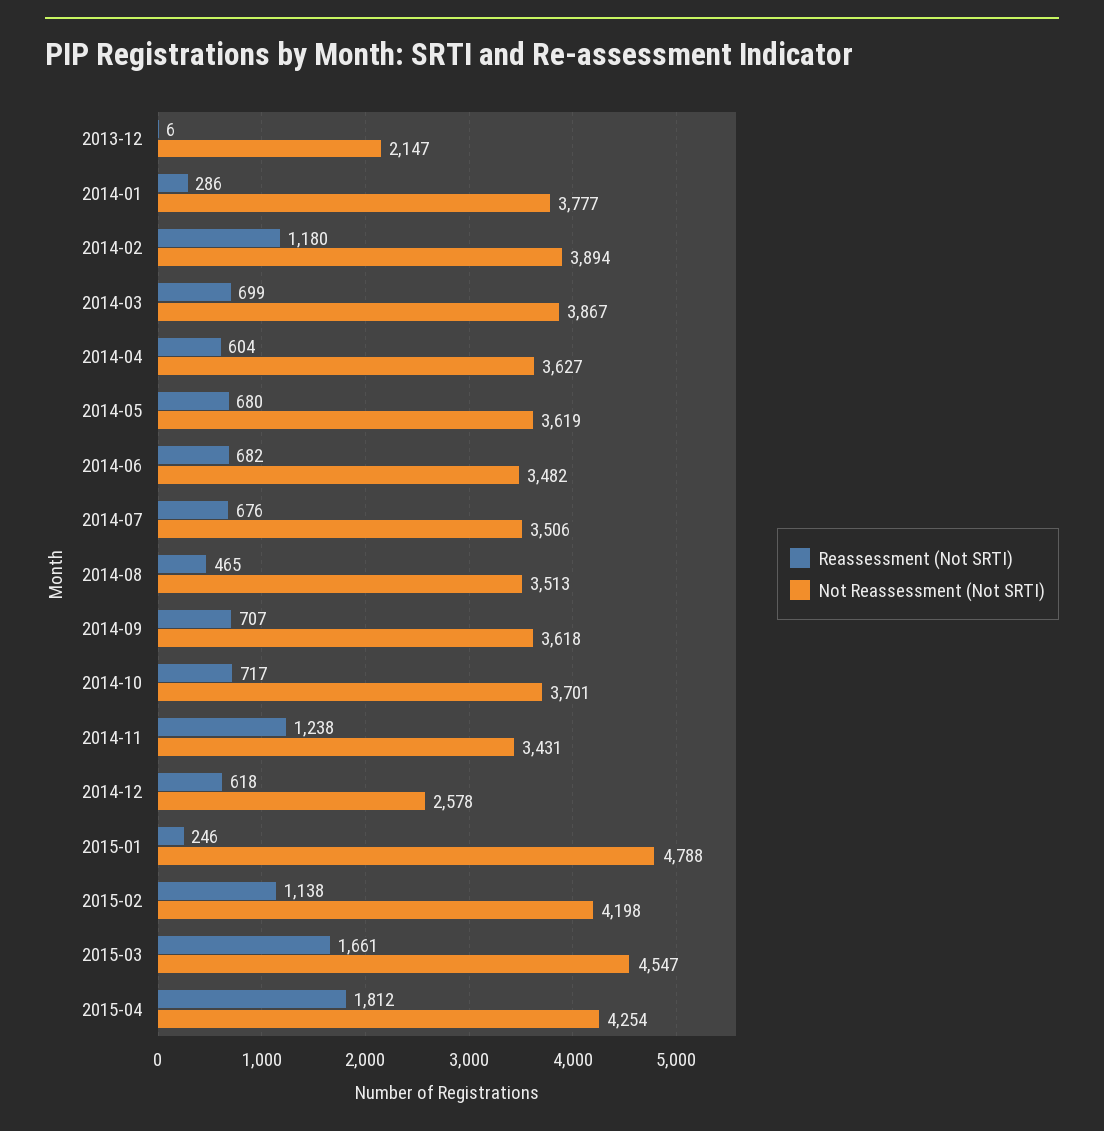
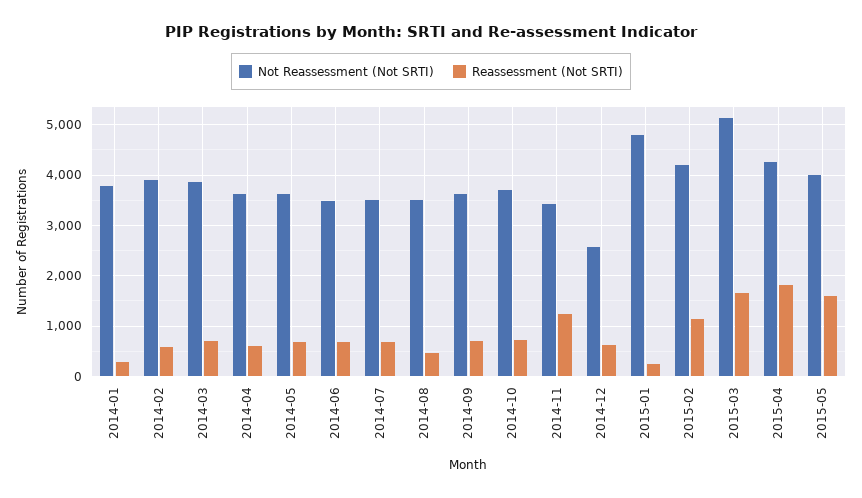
Reassessment (Not SRTI), 2013-12: 6 -> none
Not Reassessment (Not SRTI), 2013-12: 2147 -> none
Reassessment (Not SRTI), 2014-02: 1180 -> 600
Not Reassessment (Not SRTI), 2015-03: 4547 -> 5200
Not Reassessment (Not SRTI), 2015-05: none -> 4000
Reassessment (Not SRTI), 2015-05: none -> 1600

